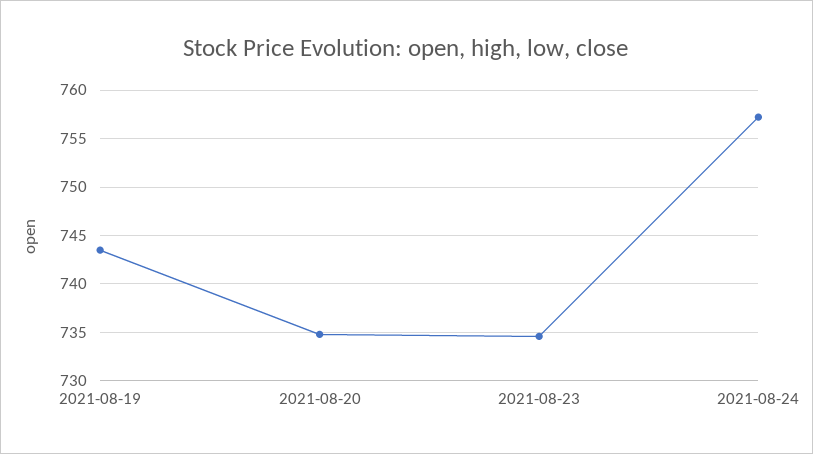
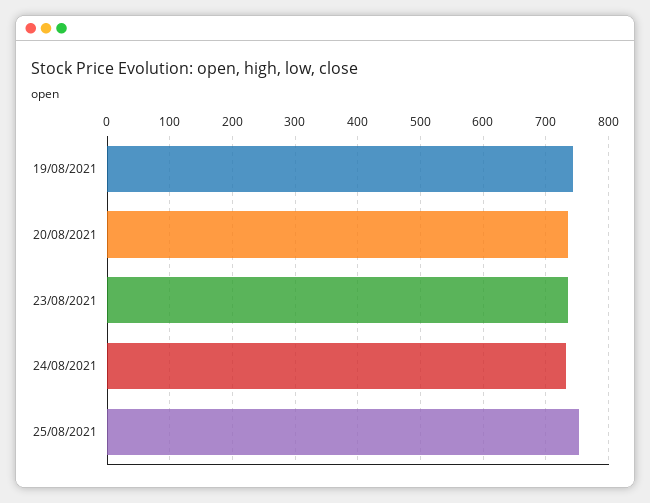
2021-08-24: 757 -> 730
25/08/2021: none -> 750

